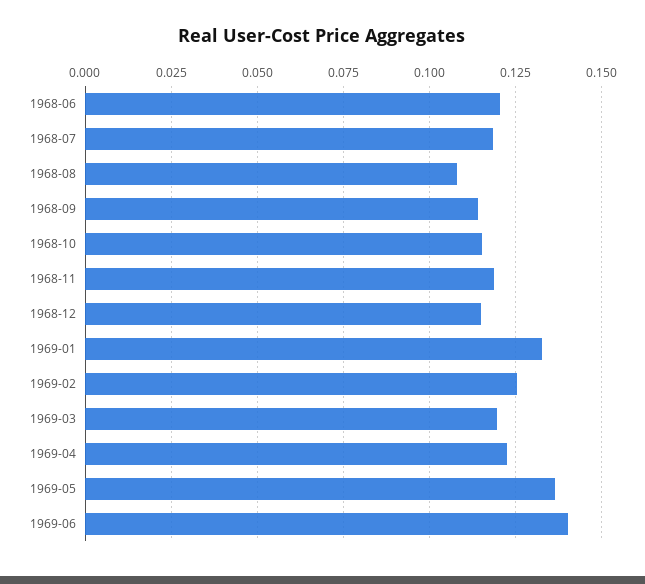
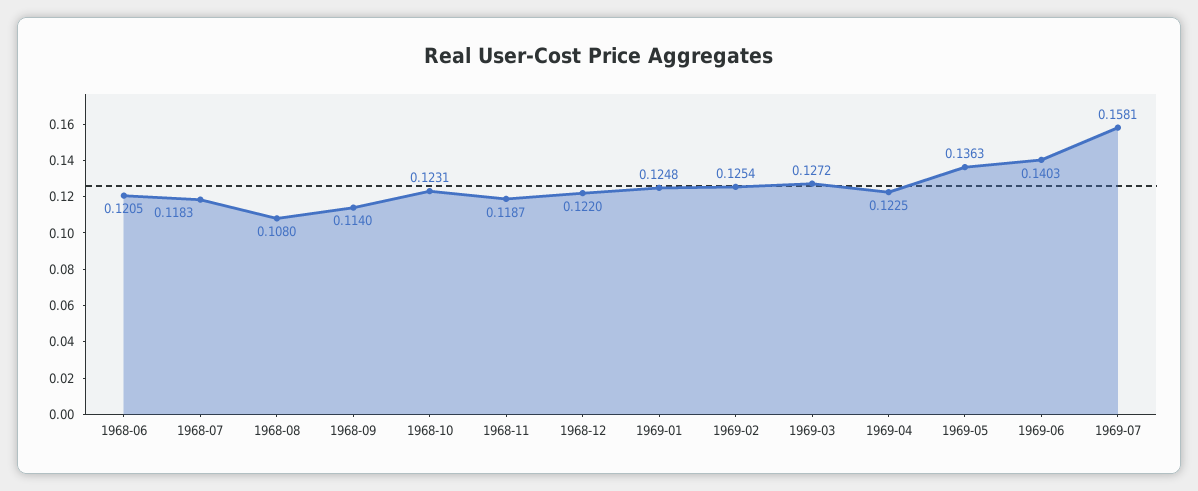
1968-10: 0.115 -> 0.1231
1968-12: 0.115 -> 0.122
1969-01: 0.1325 -> 0.1248
1969-03: 0.12 -> 0.1272
1969-07: none -> 0.1581

